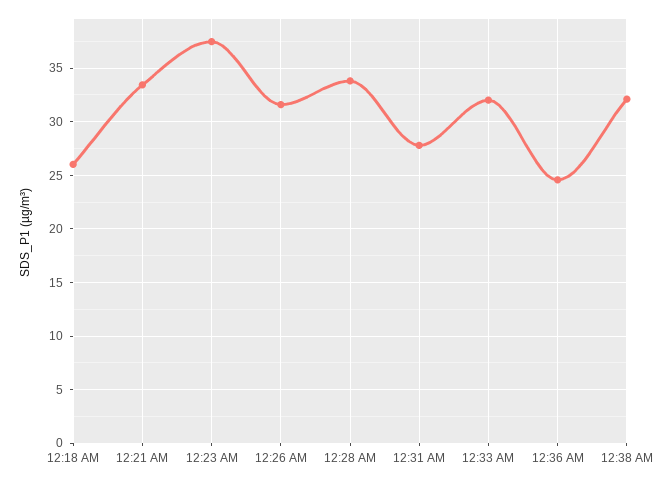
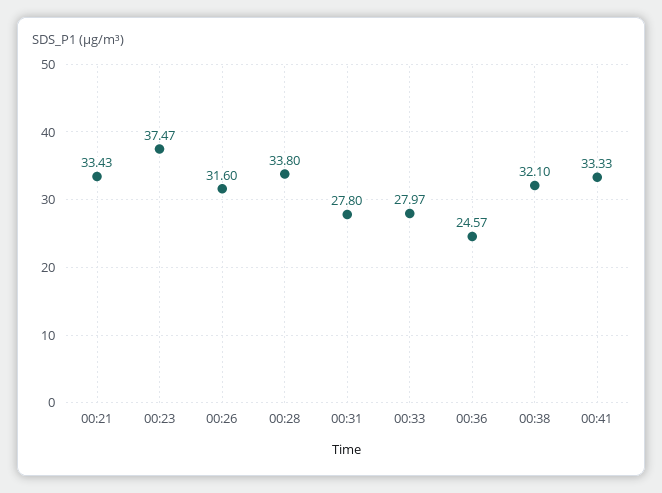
12:18 AM: 26 -> none
12:33 AM: 32 -> 27.97
00:41: none -> 33.33

